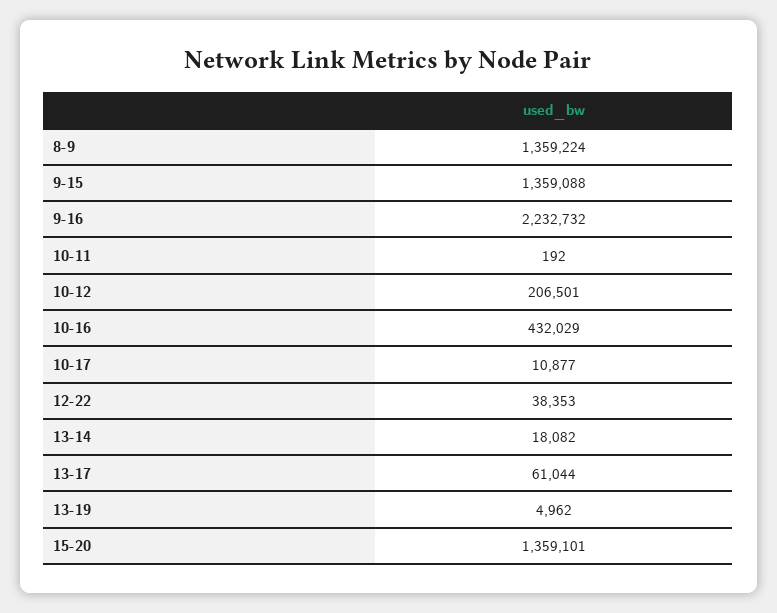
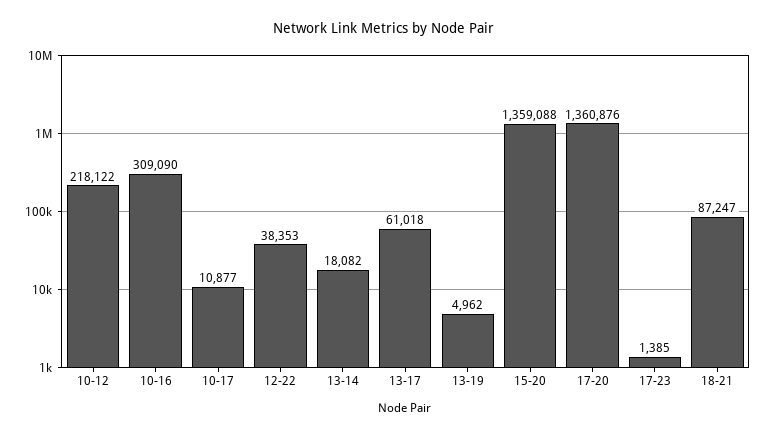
8-9: 1359224 -> none
9-15: 1359088 -> none
9-16: 2232732 -> none
10-11: 192 -> none
10-12: 206501 -> 218122
10-16: 432029 -> 309090
13-17: 61044 -> 61018
15-20: 1359101 -> 1359088
17-20: none -> 1360876
17-23: none -> 1385
18-21: none -> 87247

